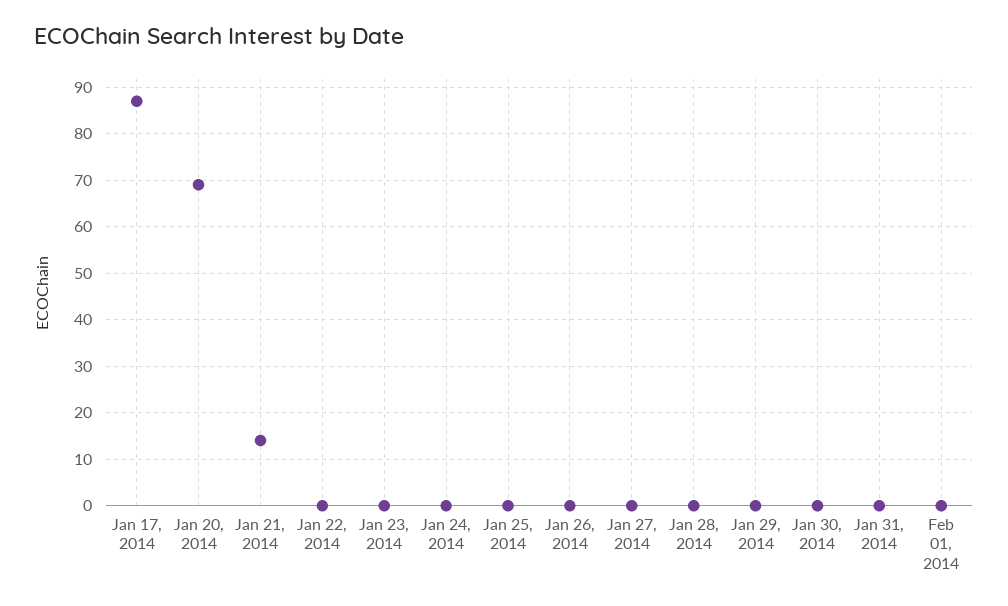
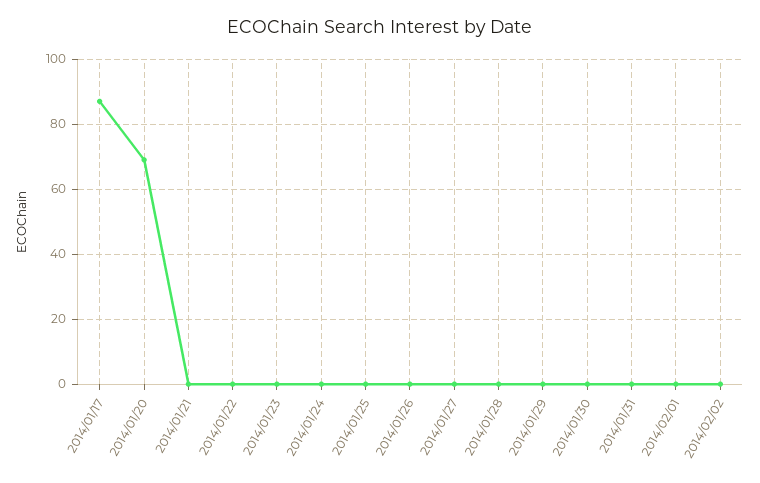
Jan 21, 2014: 15 -> 0
2014/02/02: none -> 0

